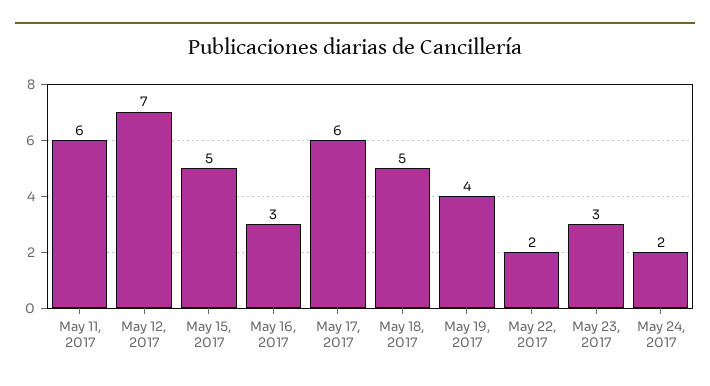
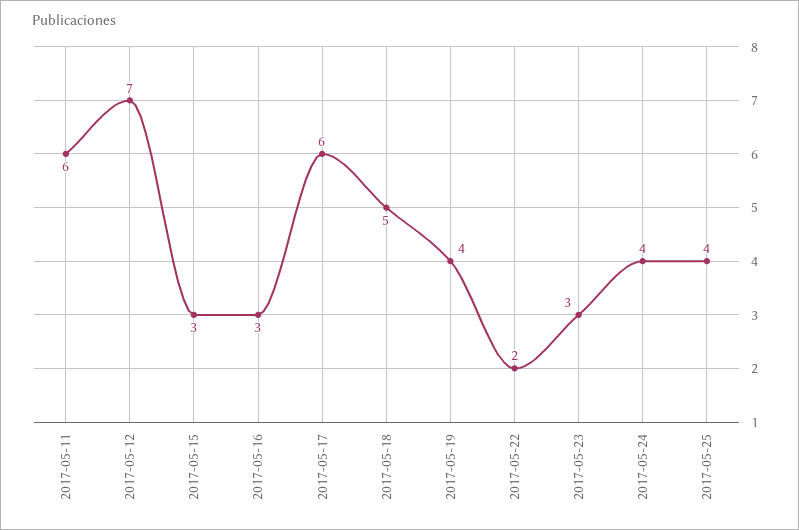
May 15, 2017: 5 -> 3
May 24, 2017: 2 -> 4
2017-05-25: none -> 4

